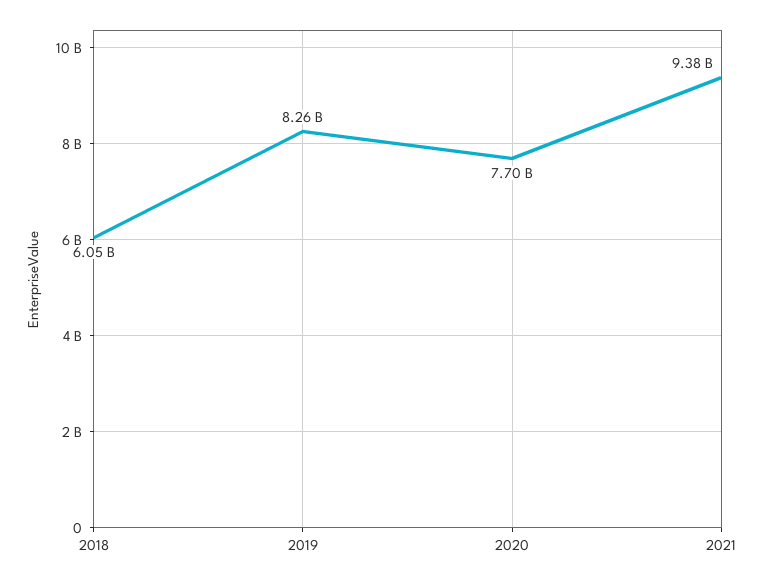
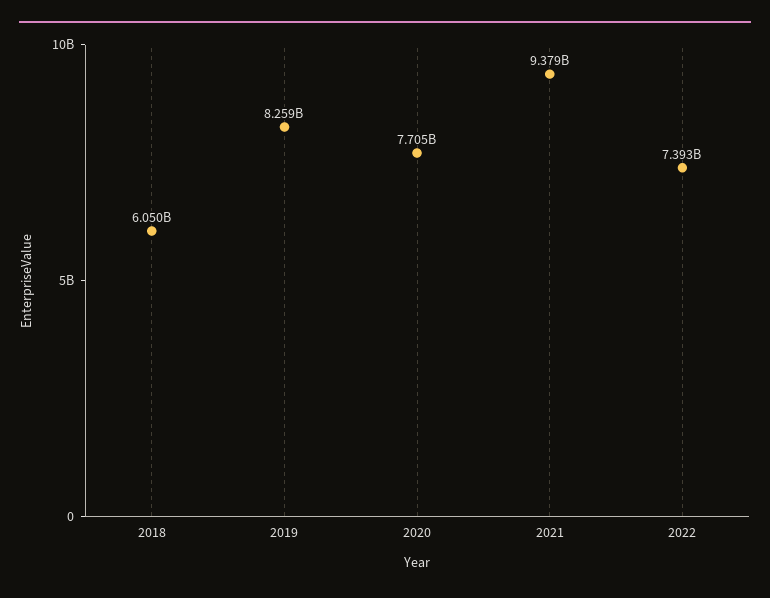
2022: none -> 7393000000

